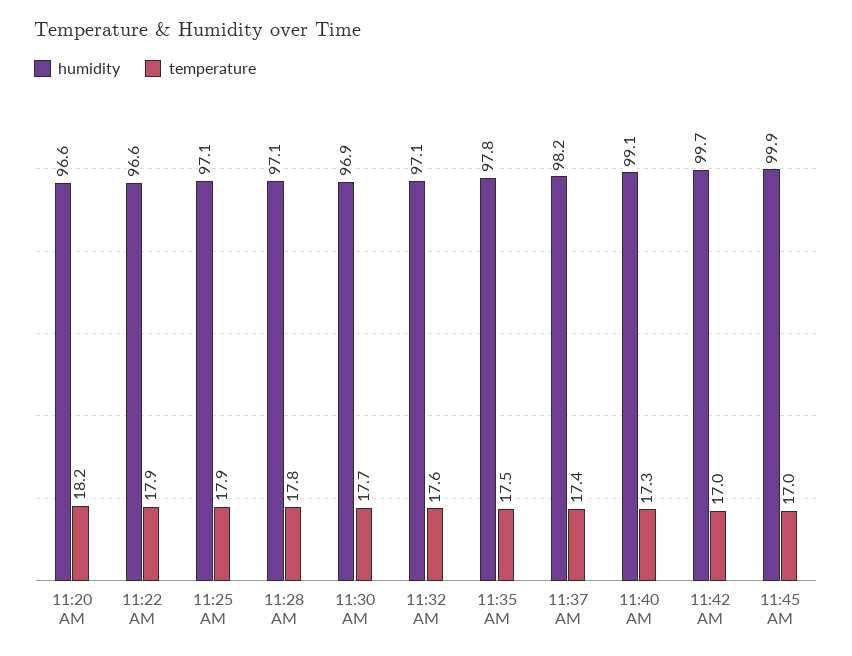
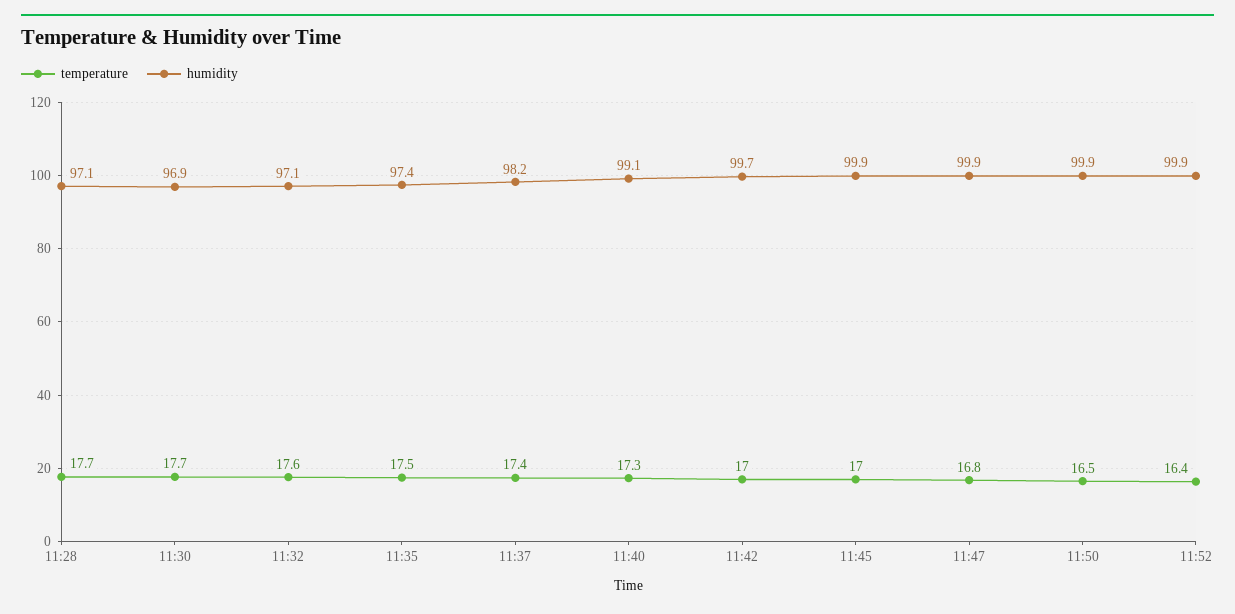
humidity, 11:20 AM: 96.6 -> none
temperature, 11:20 AM: 18.2 -> none
humidity, 11:22 AM: 96.6 -> none
temperature, 11:22 AM: 17.9 -> none
humidity, 11:25 AM: 97.1 -> none
temperature, 11:25 AM: 17.9 -> none
temperature, 11:28 AM: 17.8 -> 17.7
humidity, 11:35 AM: 97.8 -> 97.4
temperature, 11:47: none -> 16.8
humidity, 11:47: none -> 99.9
temperature, 11:50: none -> 16.5
humidity, 11:50: none -> 99.9
temperature, 11:52: none -> 16.4
humidity, 11:52: none -> 99.9

